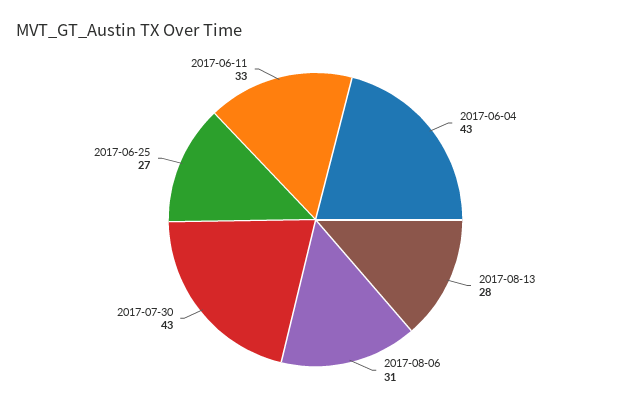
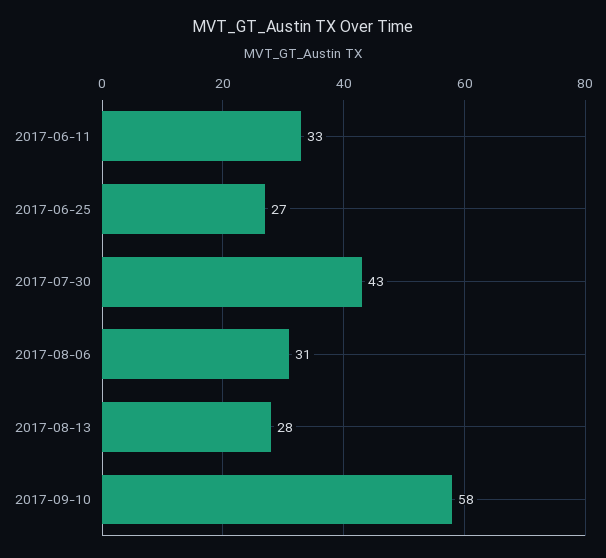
2017-06-04: 43 -> none
2017-09-10: none -> 58

